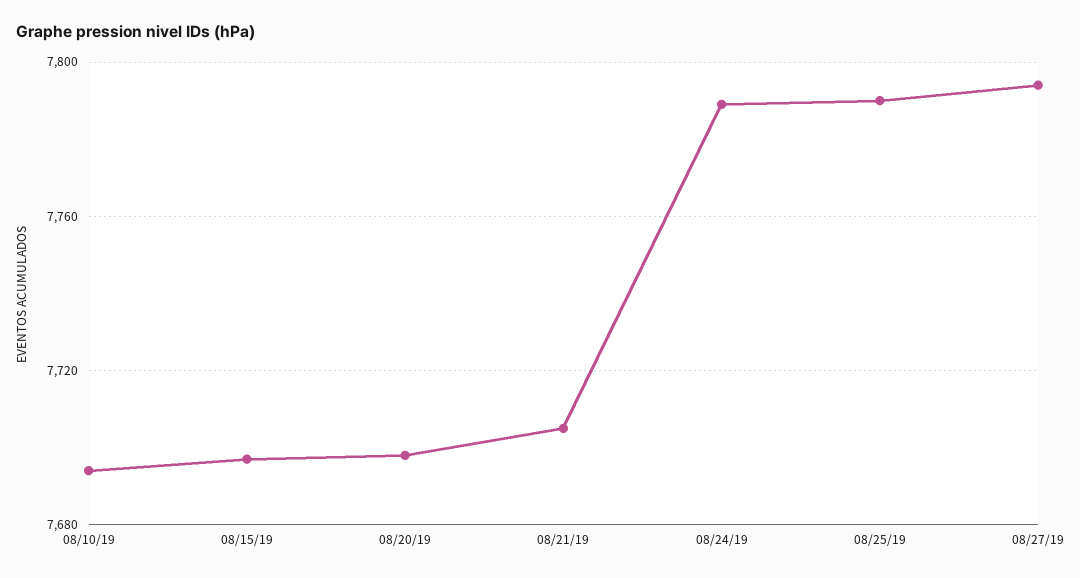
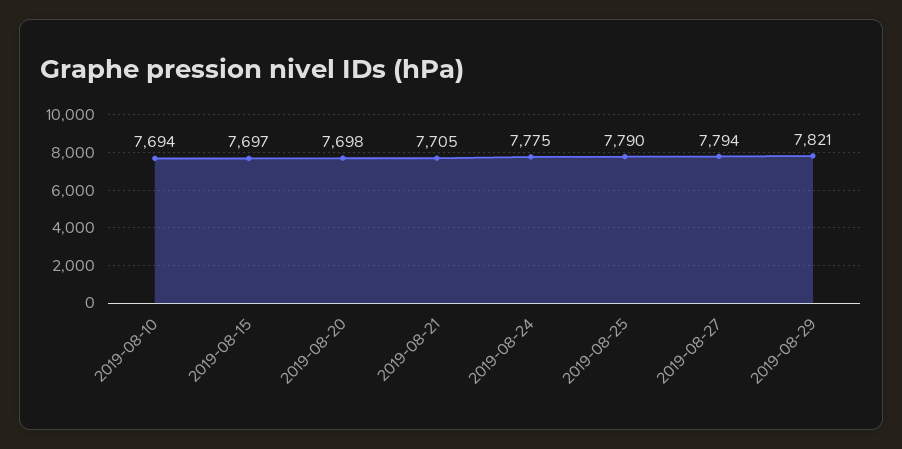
08/24/19: 7790 -> 7775
2019-08-29: none -> 7821

